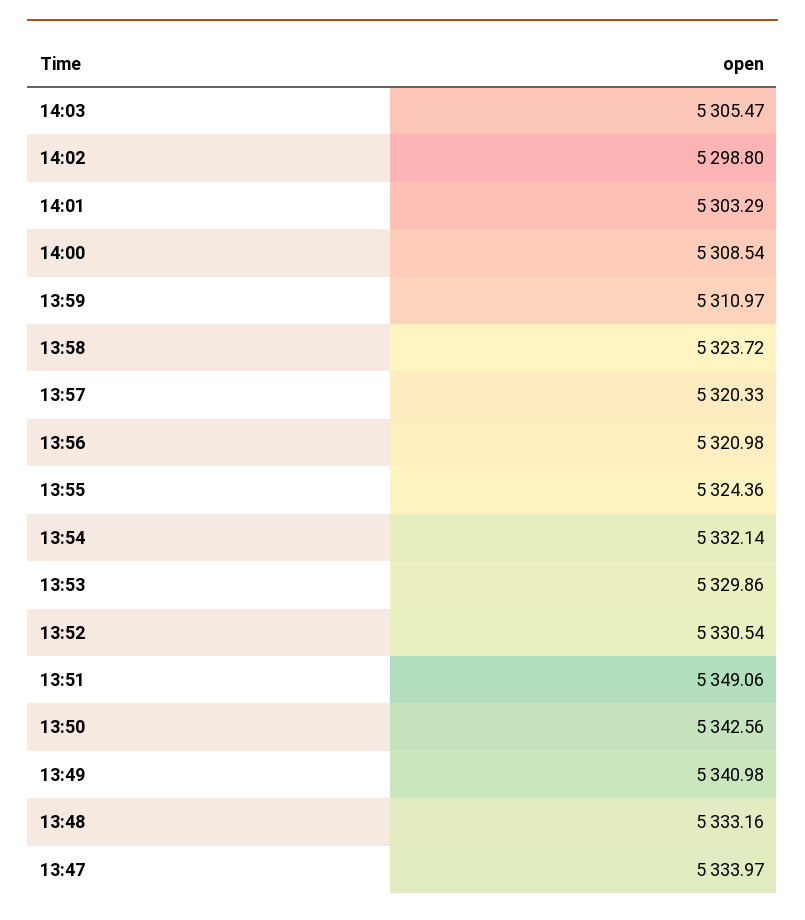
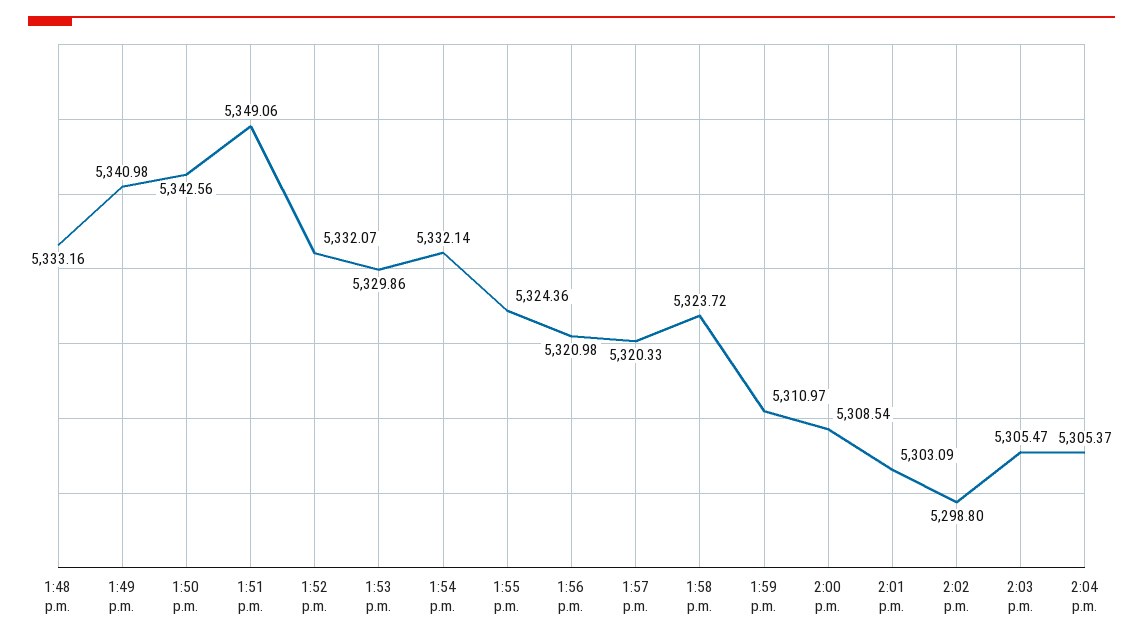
14:01: 5303.29 -> 5303.09
13:52: 5330.54 -> 5332.07
13:47: 5333.97 -> none
2:04 p.m.: none -> 5305.37

